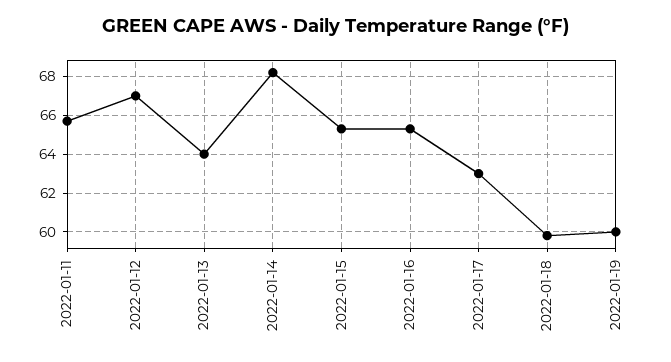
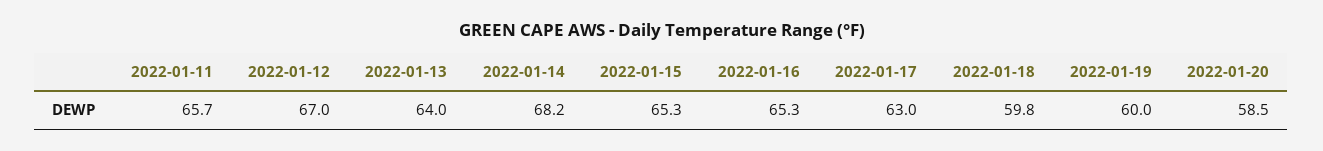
2022-01-20: none -> 58.5

